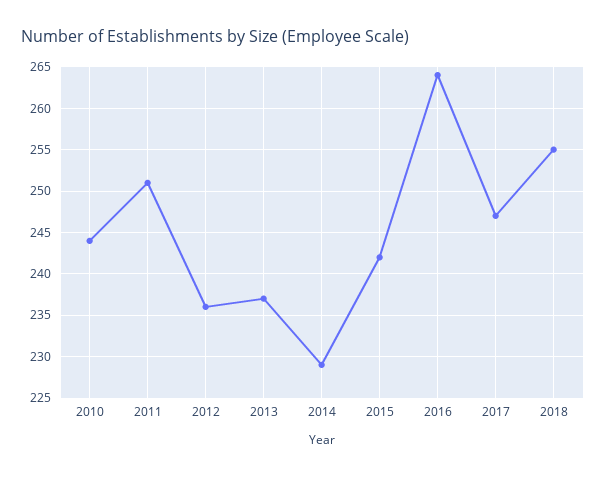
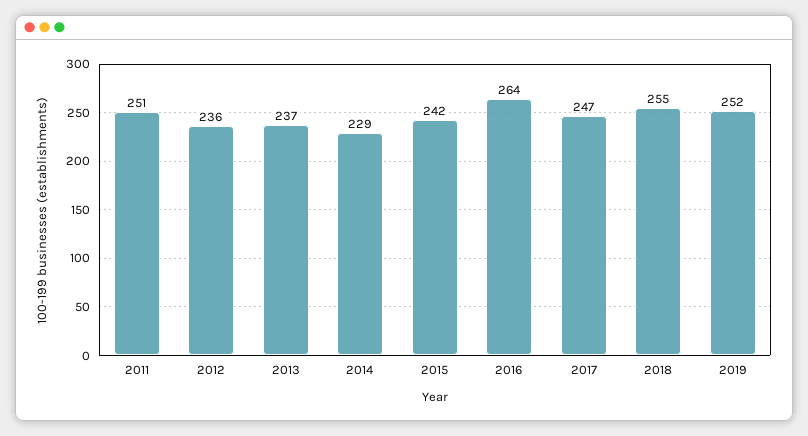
2010: 244 -> none
2019: none -> 252

